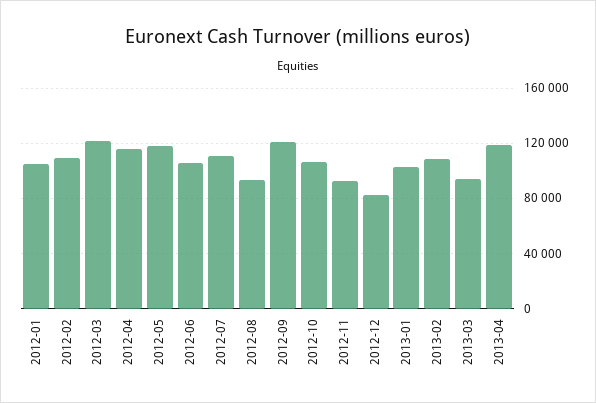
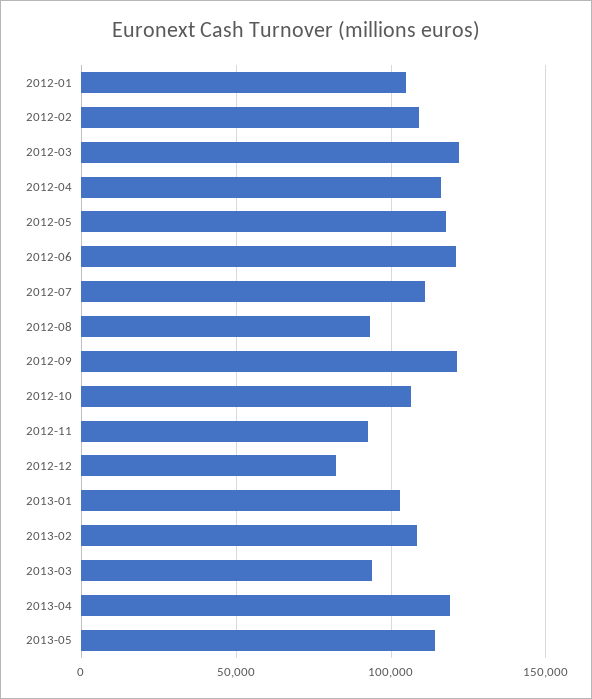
2012-06: 105000 -> 120000
2013-05: none -> 115000

